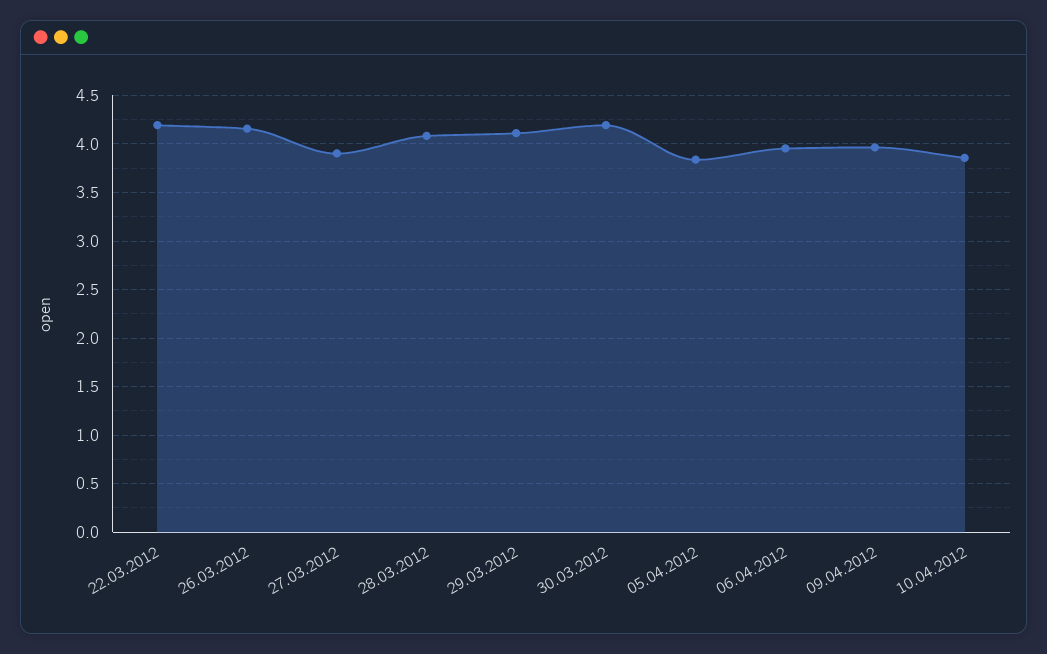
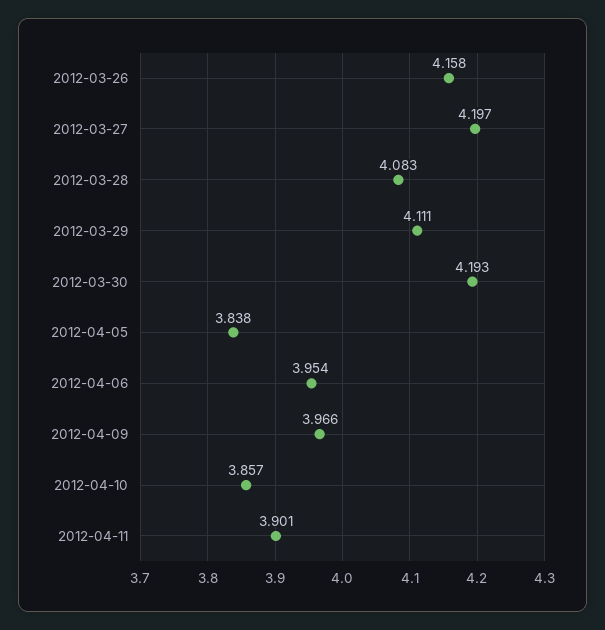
22.03.2012: 4.2 -> none
27.03.2012: 3.9 -> 4.197
2012-04-11: none -> 3.901

